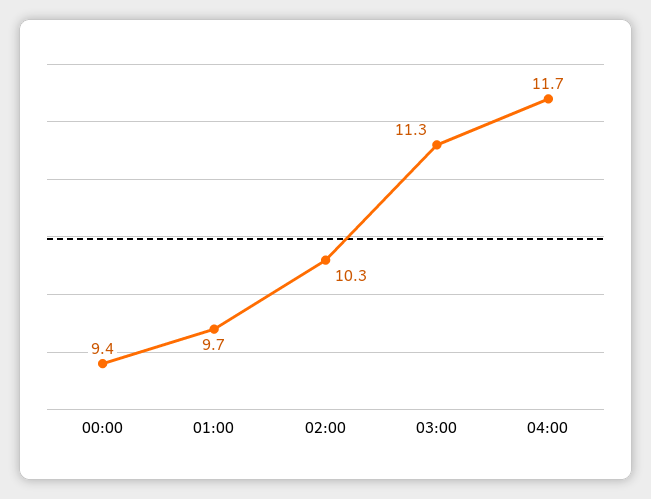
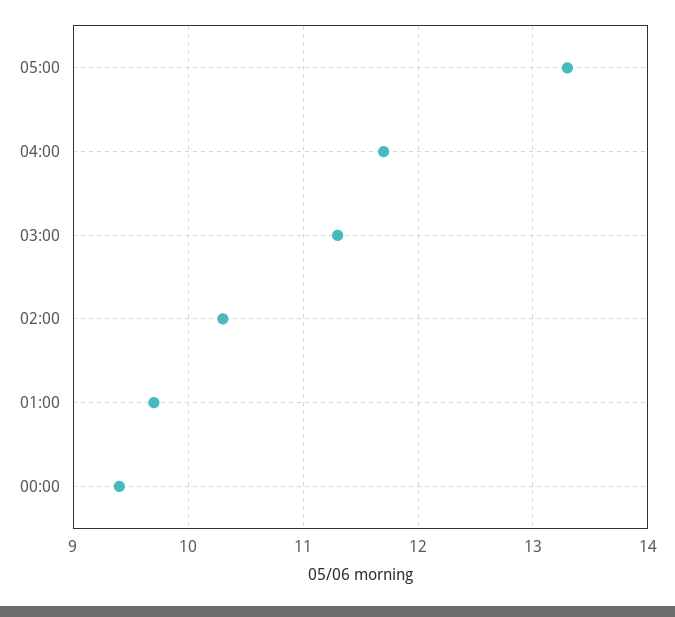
05:00: none -> 13.3

